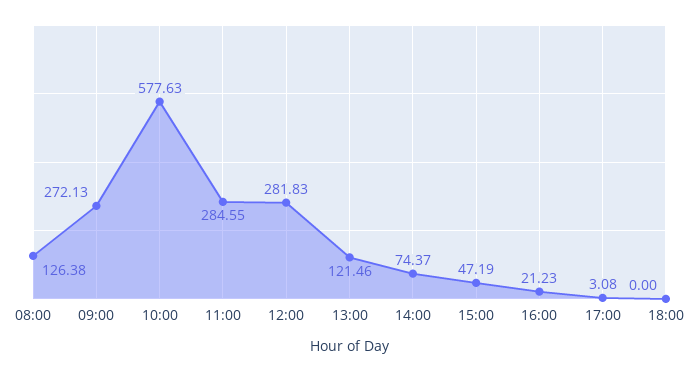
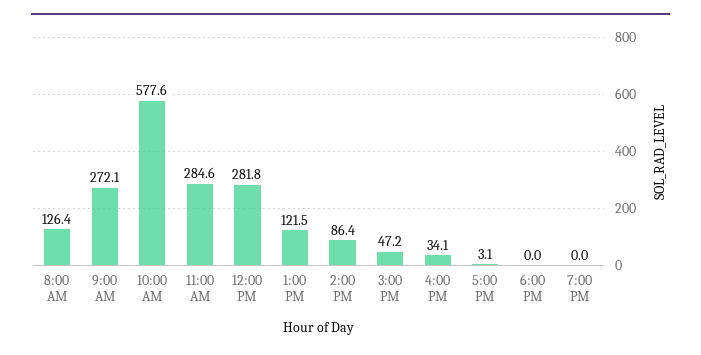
14:00: 74.37 -> 86.4
16:00: 21.23 -> 34.1
7:00 PM: none -> 0

